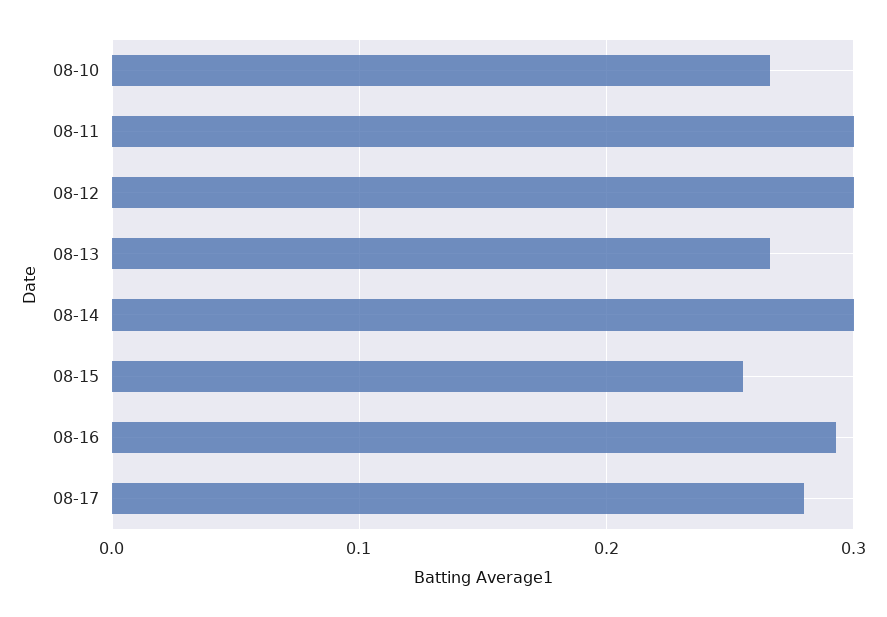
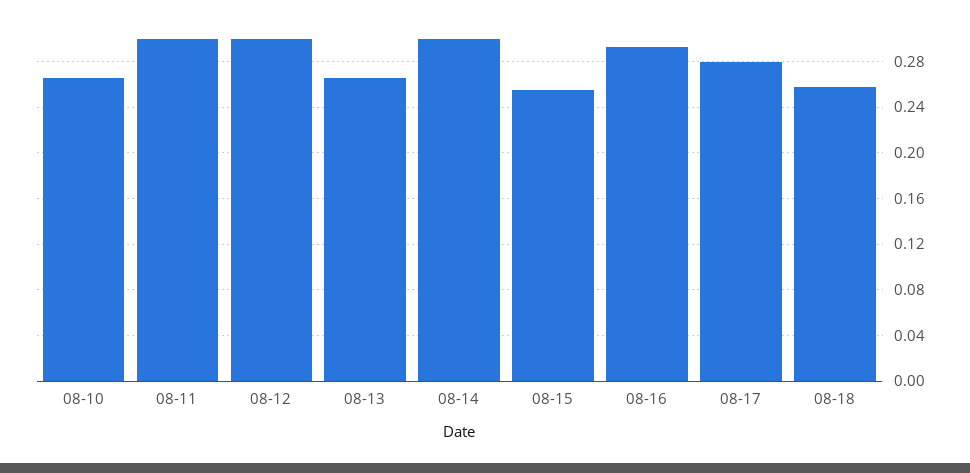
08-18: none -> 0.26

